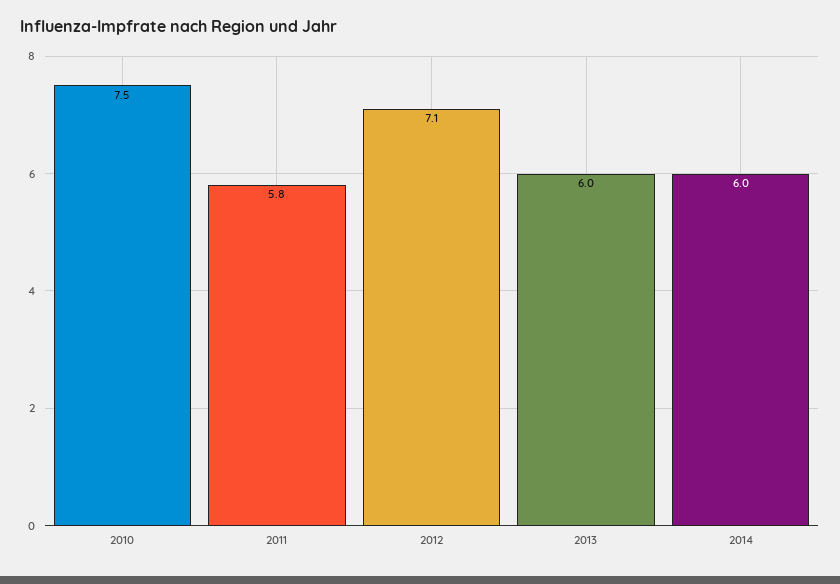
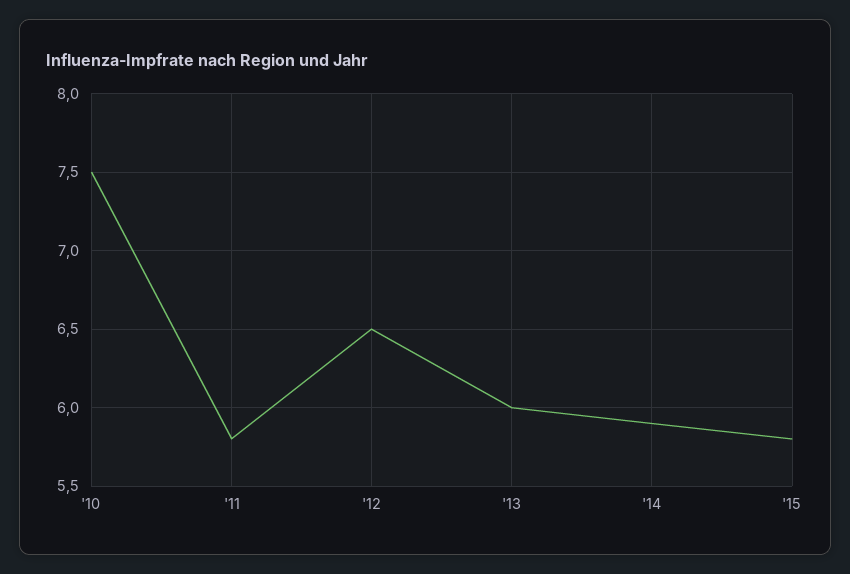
2012: 7.1 -> 6.5
2014: 6 -> 5.9
'15: none -> 5.8

